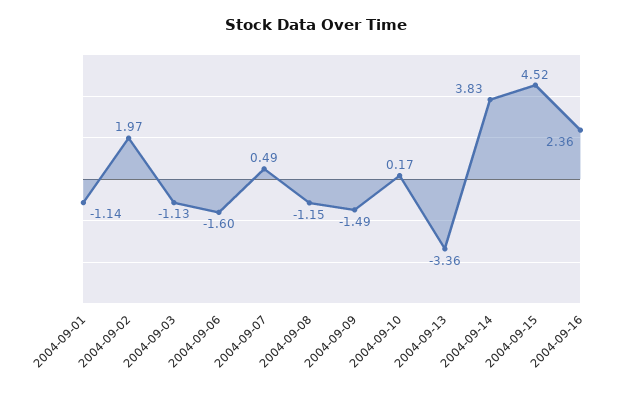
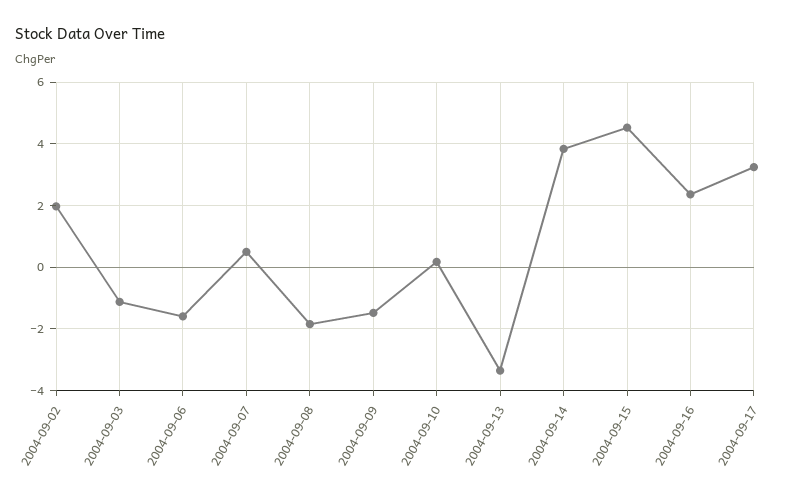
2004-09-01: -1.14 -> none
2004-09-08: -1.15 -> -1.8
2004-09-17: none -> 3.2

